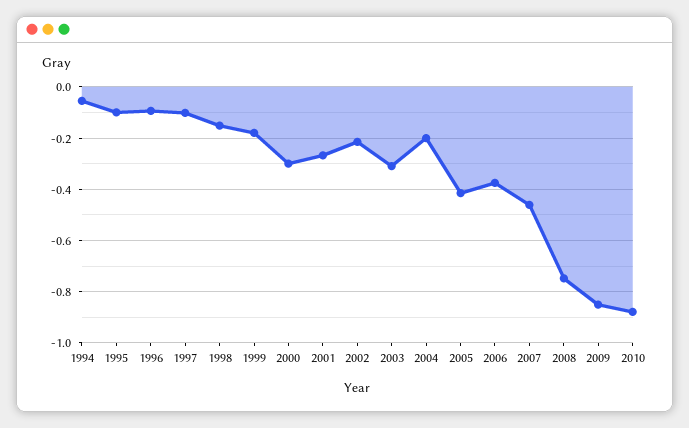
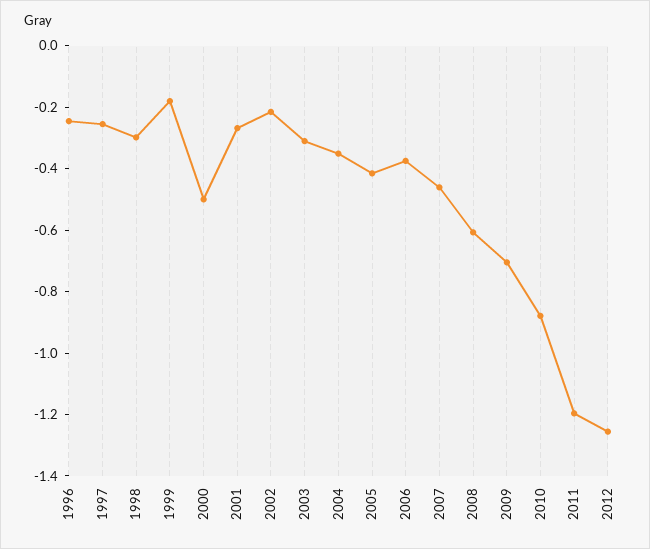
1994: -0.05 -> none
1995: -0.1 -> none
1996: -0.1 -> -0.25
1997: -0.1 -> -0.25
1998: -0.15 -> -0.3
2000: -0.3 -> -0.5
2004: -0.2 -> -0.35
2008: -0.75 -> -0.6
2009: -0.85 -> -0.7
2011: none -> -1.2
2012: none -> -1.25

